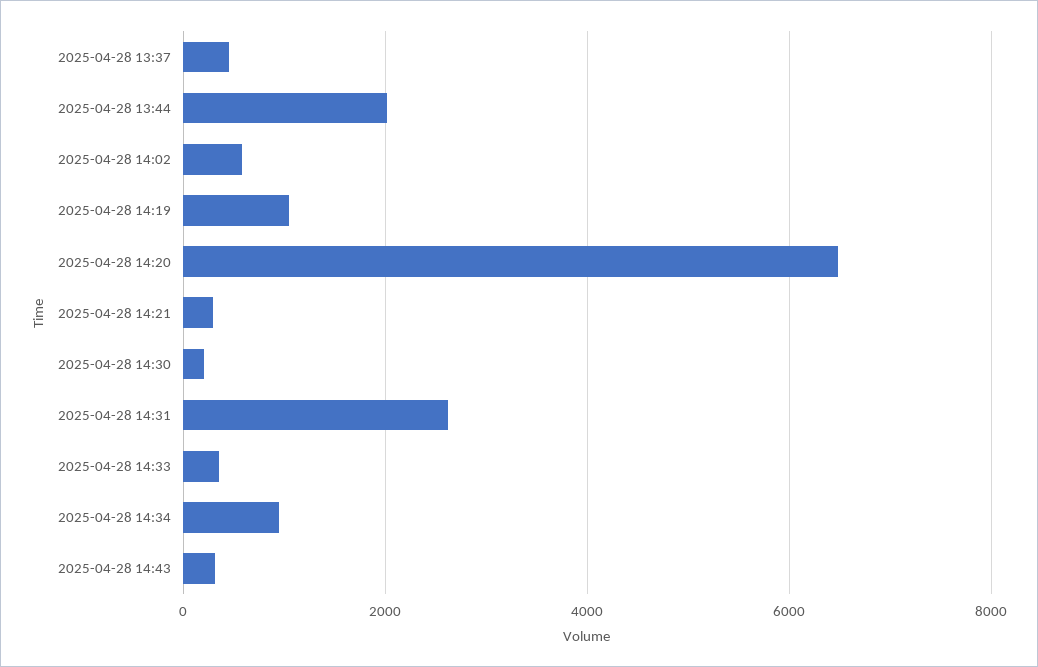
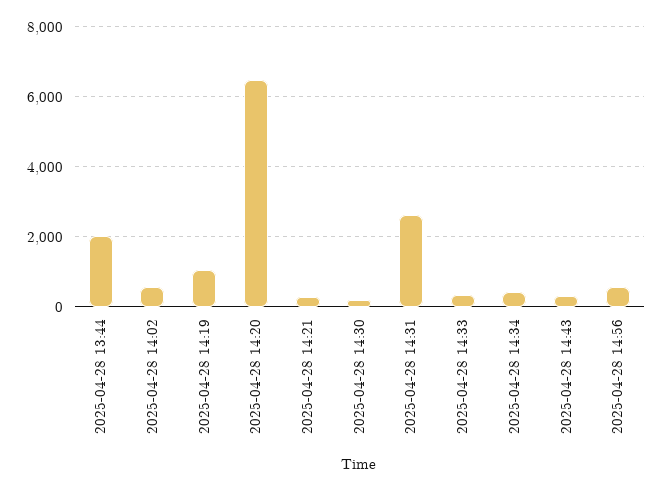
2025-04-28 13:37: 400 -> none
2025-04-28 14:34: 1000 -> 400
2025-04-28 14:56: none -> 600

